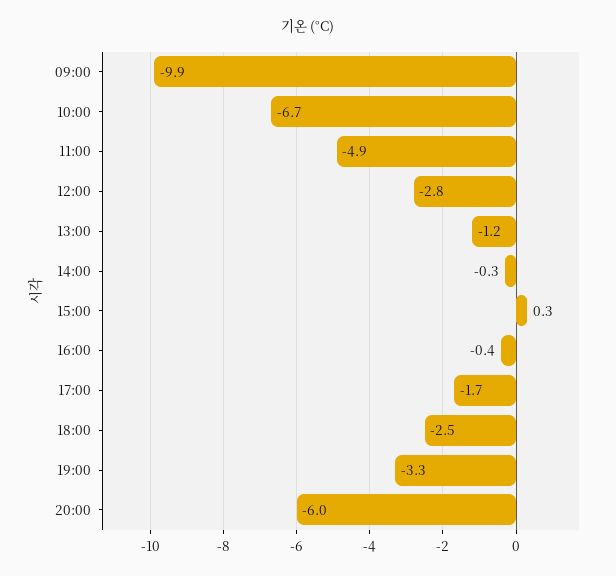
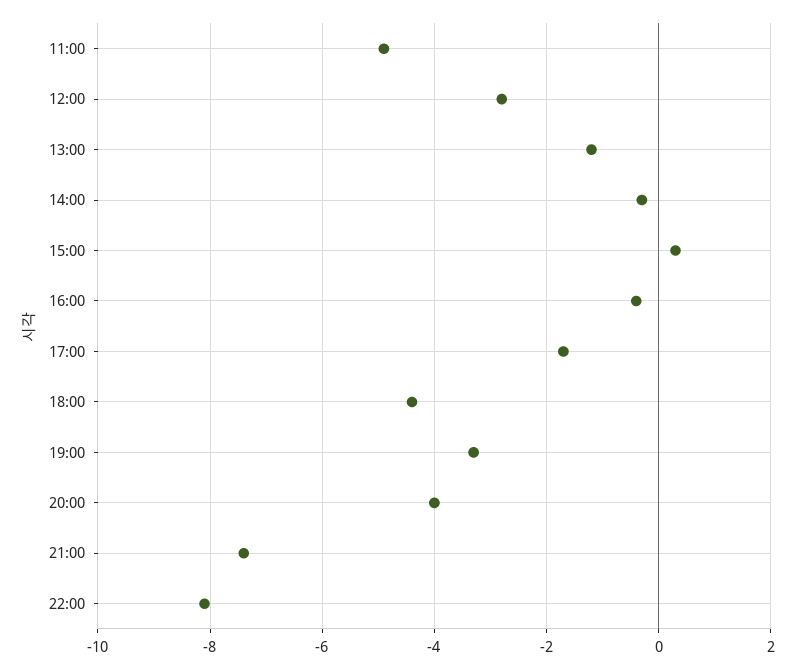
09:00: -9.9 -> none
10:00: -6.7 -> none
18:00: -2.5 -> -4.5
20:00: -6 -> -4
21:00: none -> -7.5
22:00: none -> -8

